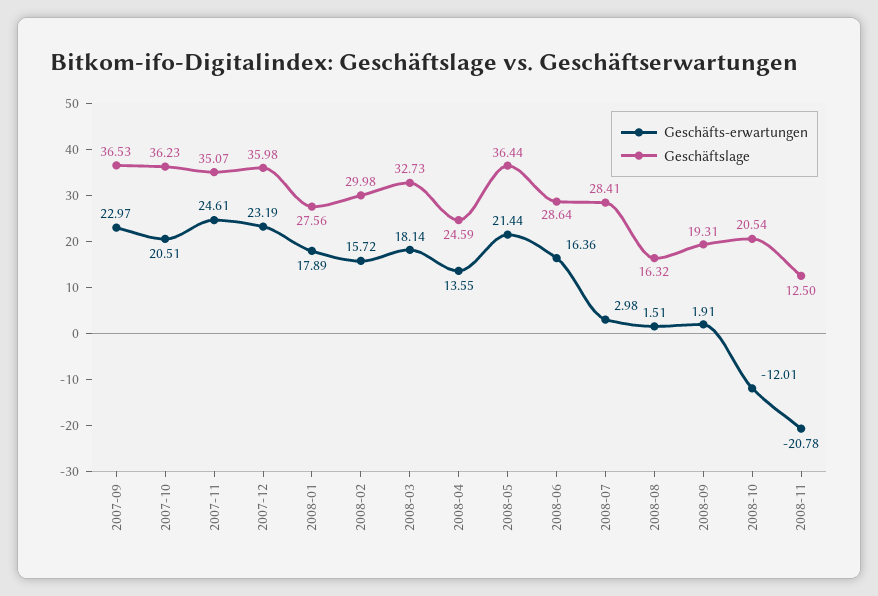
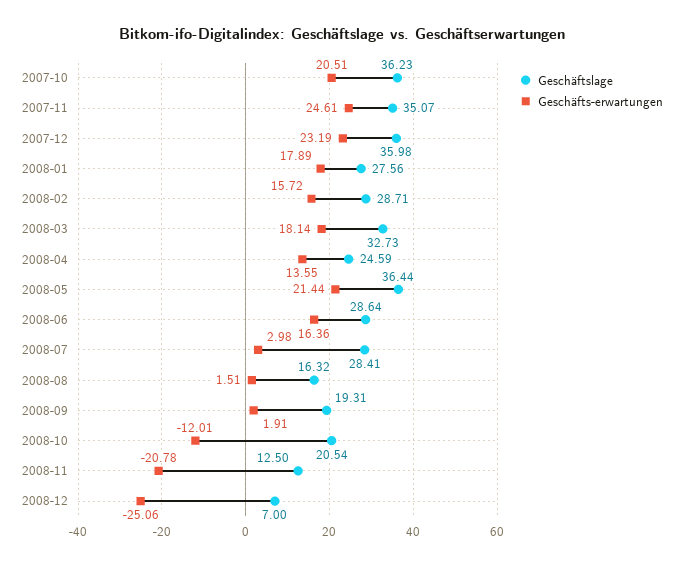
Geschäfts-erwartungen, 2007-09: 22.97 -> none
Geschäftslage, 2007-09: 36.53 -> none
Geschäftslage, 2008-02: 29.98 -> 28.71
Geschäftslage, 2008-12: none -> 7
Geschäfts-erwartungen, 2008-12: none -> -25.06

